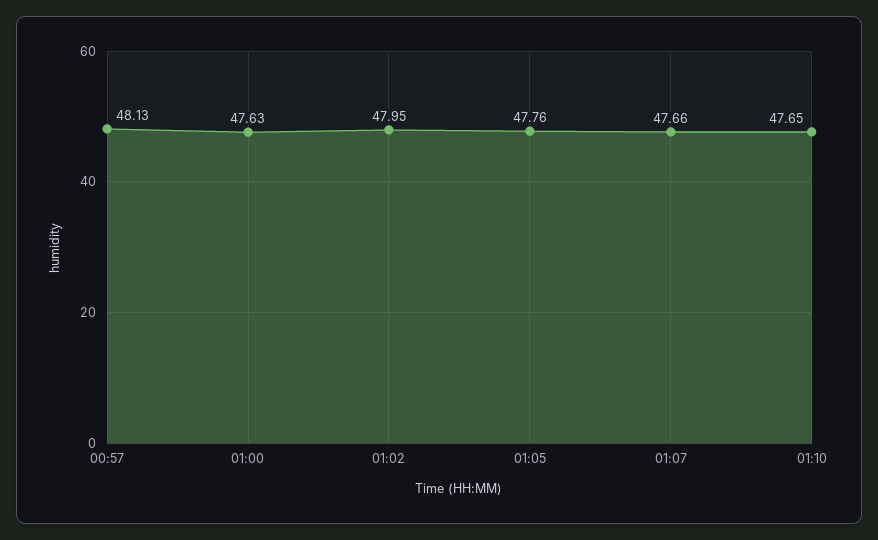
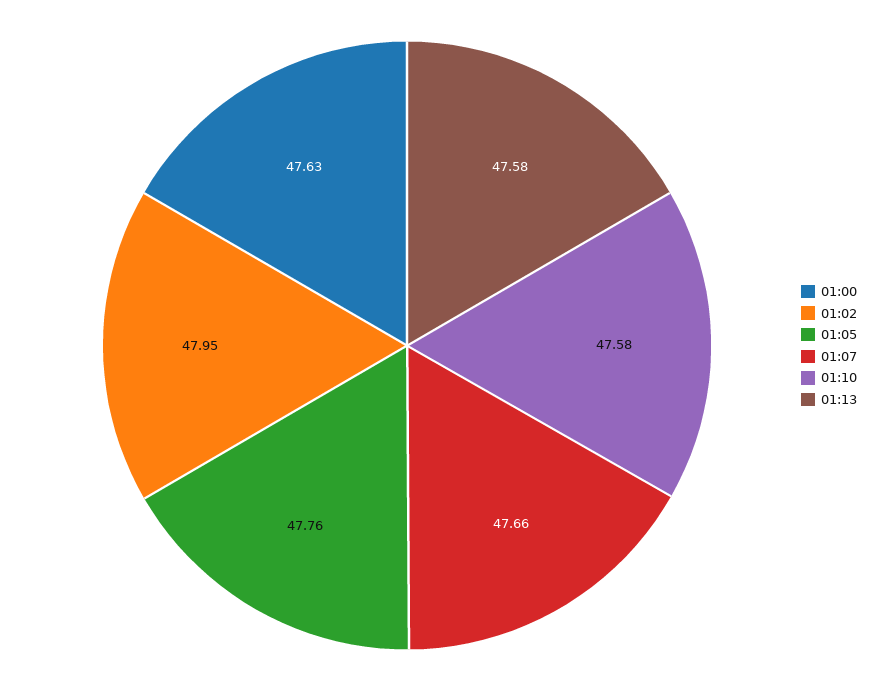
00:57: 48.13 -> none
01:10: 47.65 -> 47.58
01:13: none -> 47.58

